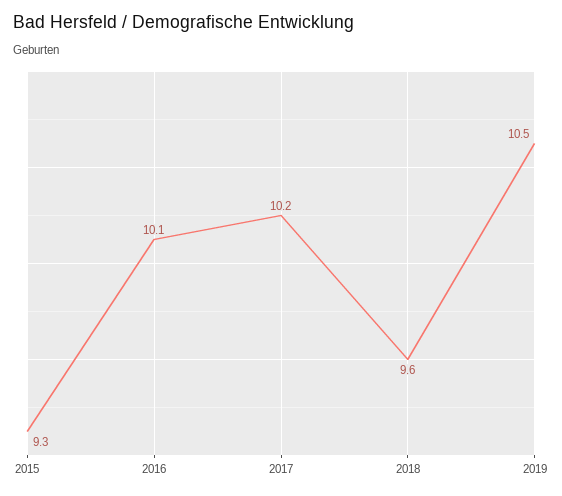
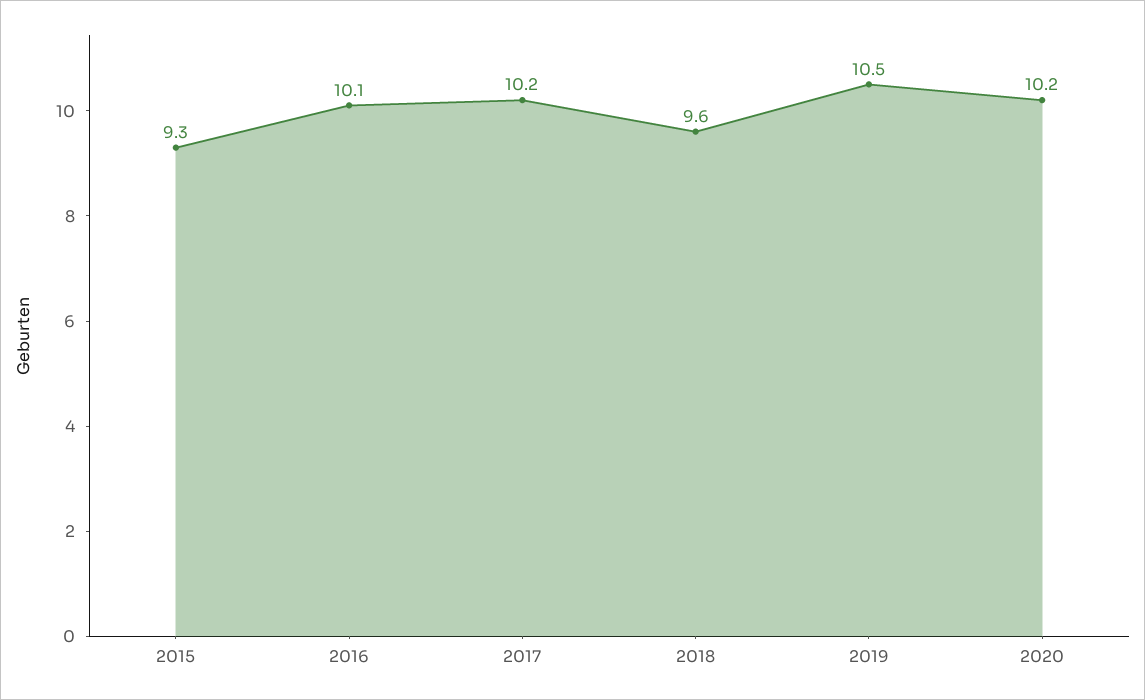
2020: none -> 10.2

